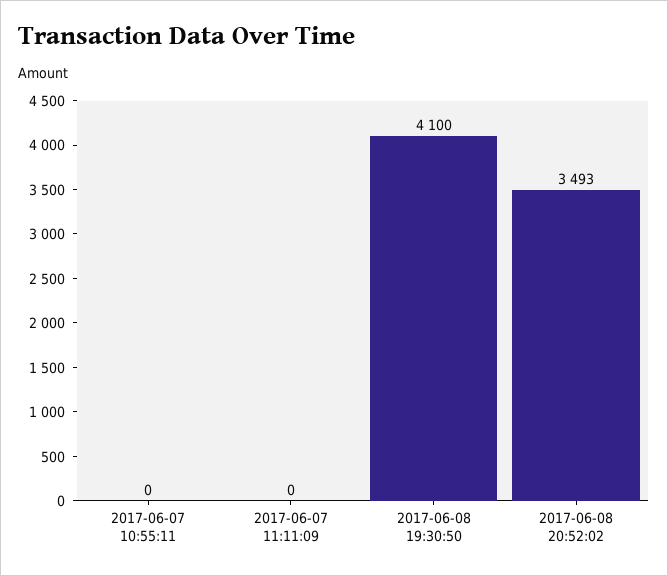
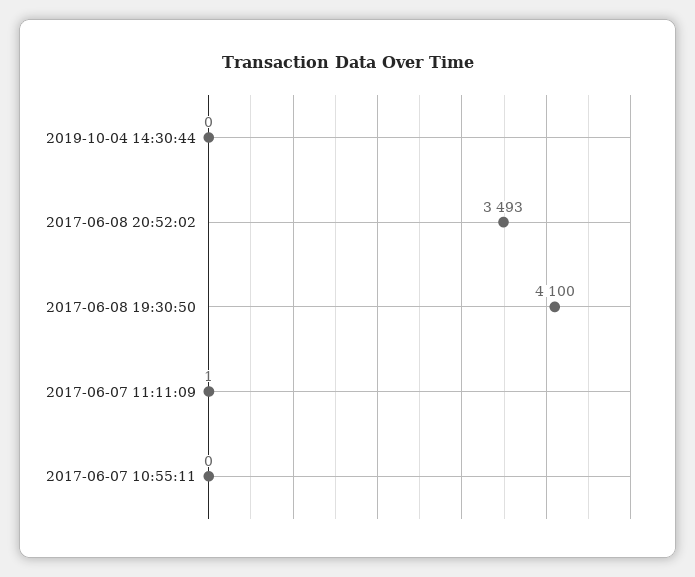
2017-06-07 11:11:09: 0 -> 1
2019-10-04 14:30:44: none -> 0

